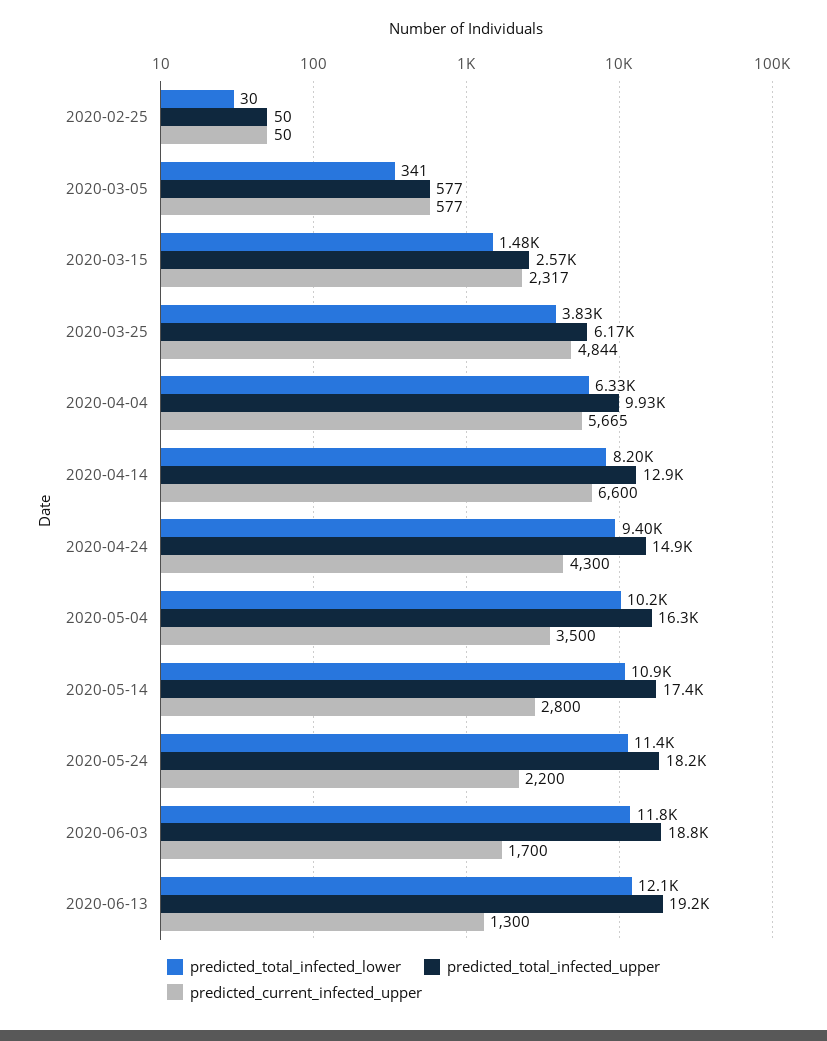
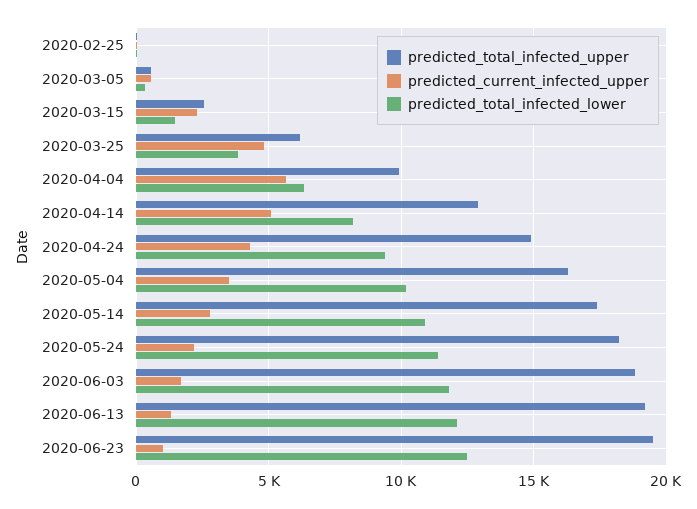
predicted_current_infected_upper, 2020-04-14: 6600 -> 5000
predicted_total_infected_upper, 2020-06-23: none -> 19500
predicted_current_infected_upper, 2020-06-23: none -> 1000
predicted_total_infected_lower, 2020-06-23: none -> 12500

